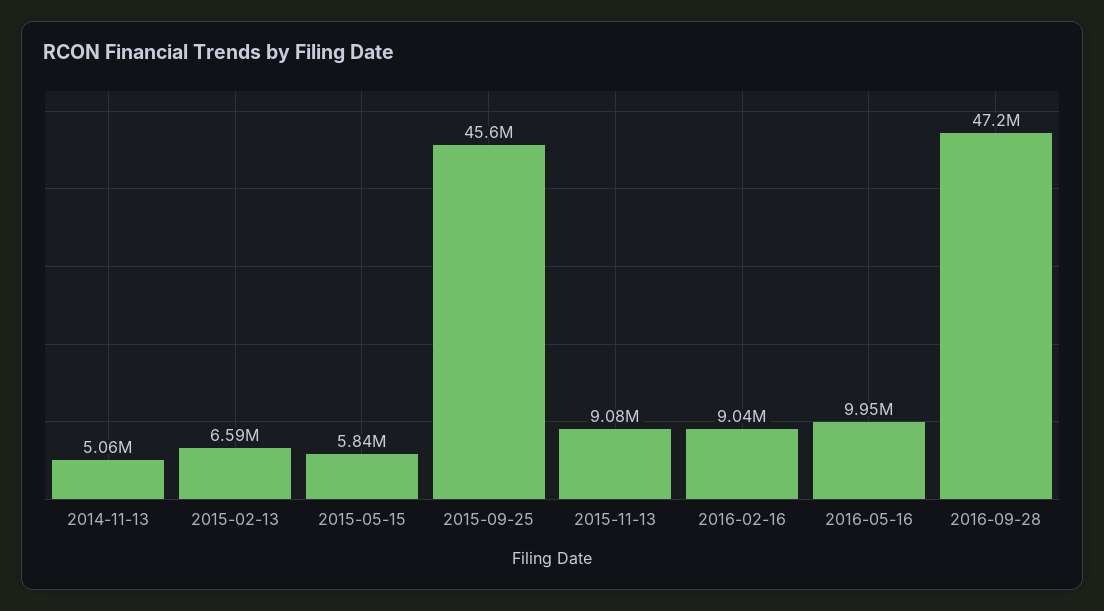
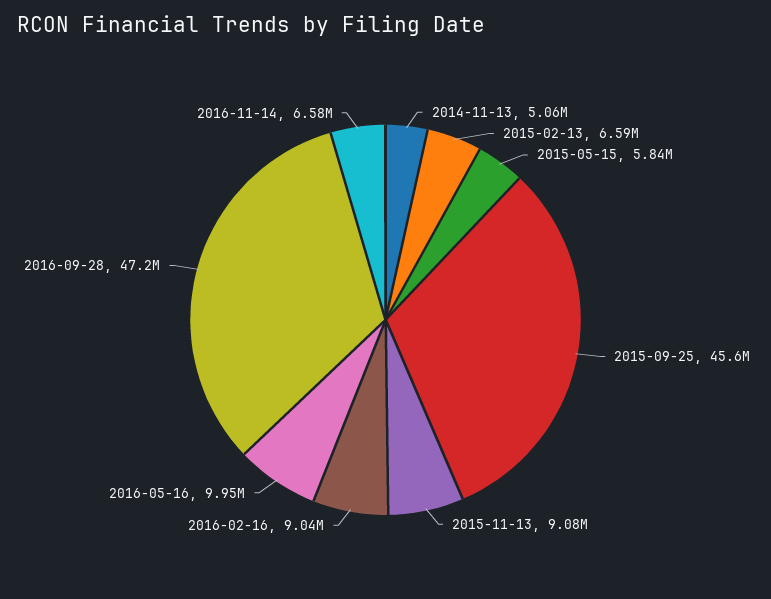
2016-11-14: none -> 6580000

